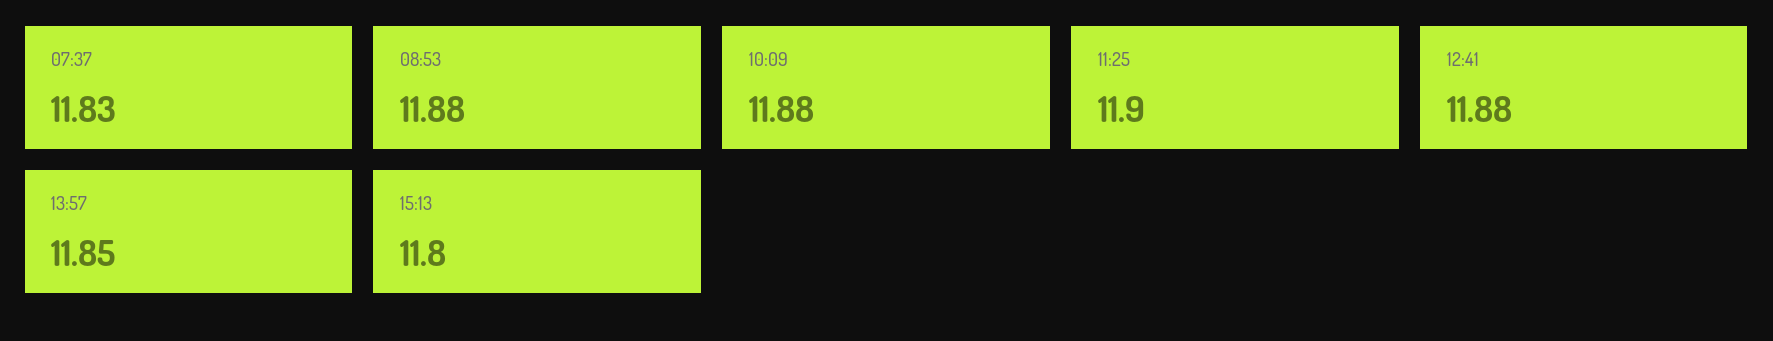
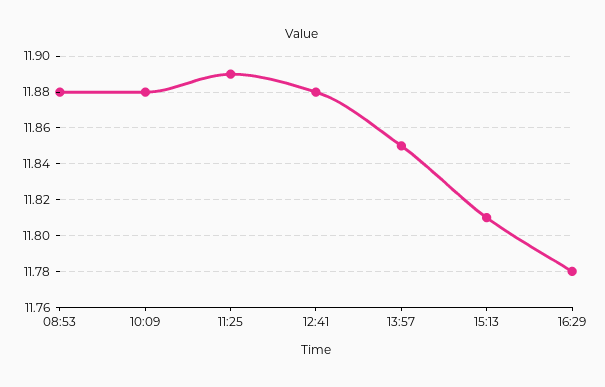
07:37: 11.83 -> none
11:25: 11.9 -> 11.89
15:13: 11.8 -> 11.81
16:29: none -> 11.78

